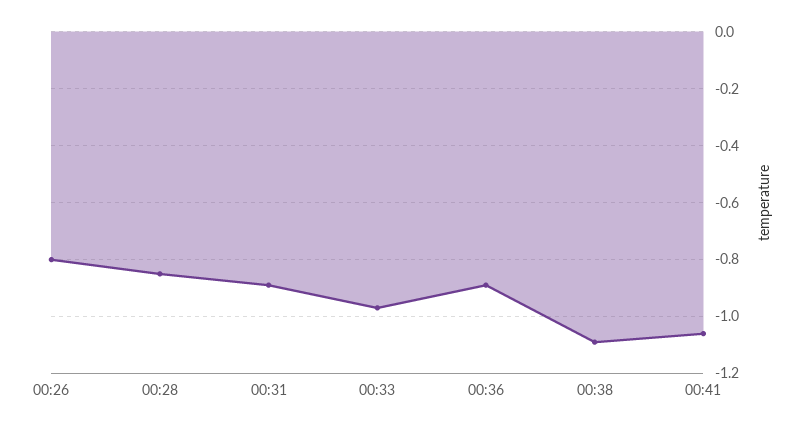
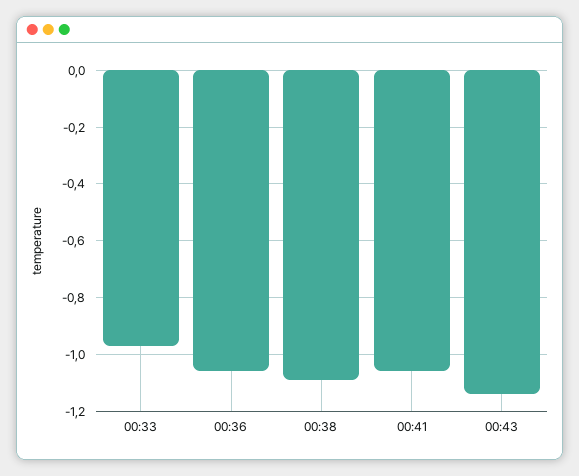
00:26: -0.8 -> none
00:28: -0.85 -> none
00:31: -0.9 -> none
00:36: -0.9 -> -1.05
00:43: none -> -1.15

